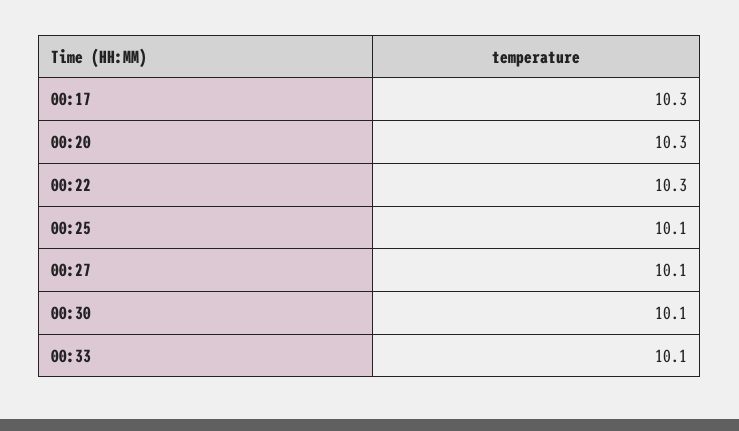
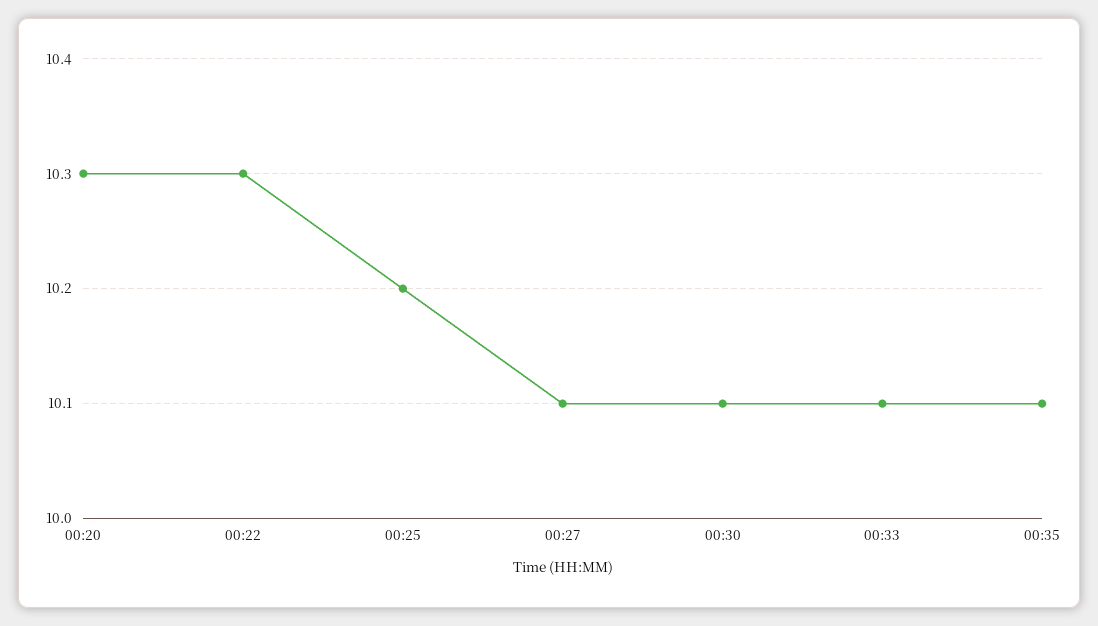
00:17: 10.3 -> none
00:25: 10.1 -> 10.2
00:35: none -> 10.1

